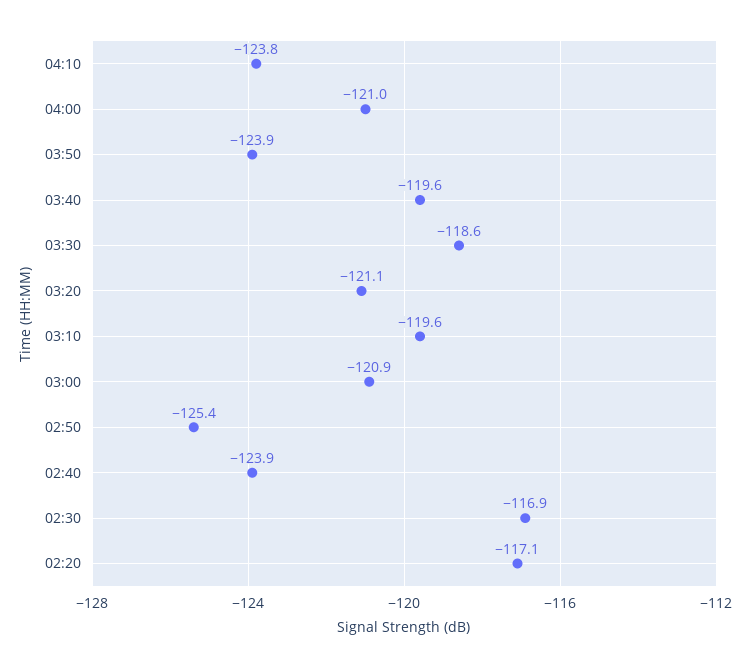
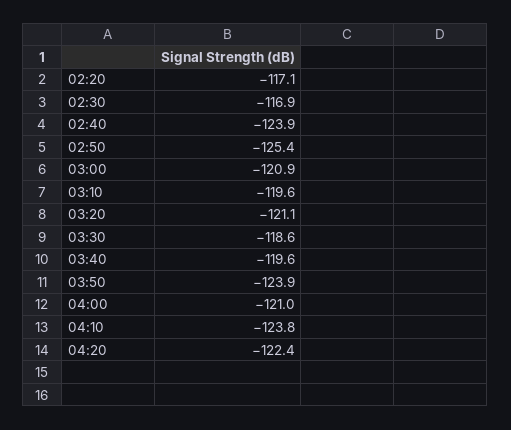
04:20: none -> -122.4

